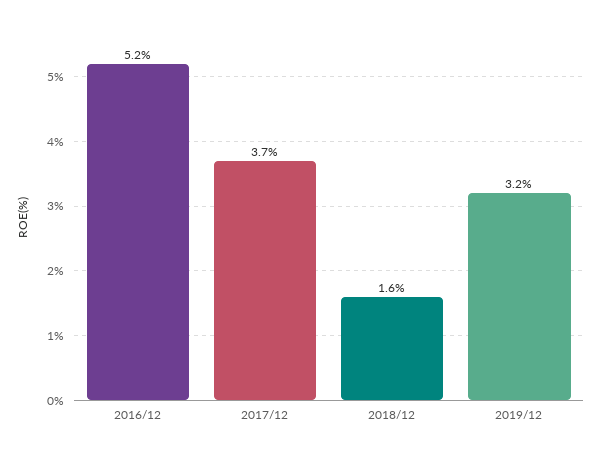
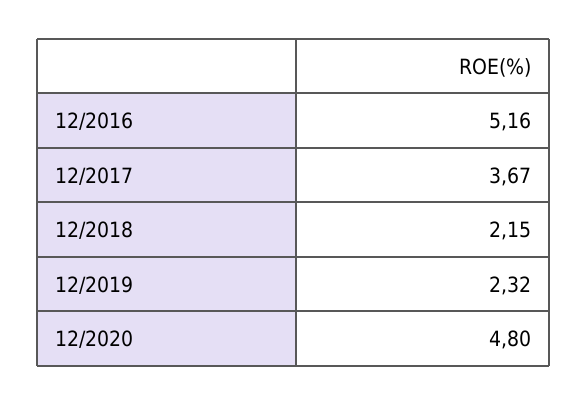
2018/12: 1.6 -> 2.15
2019/12: 3.2 -> 2.32
12/2020: none -> 4.8

